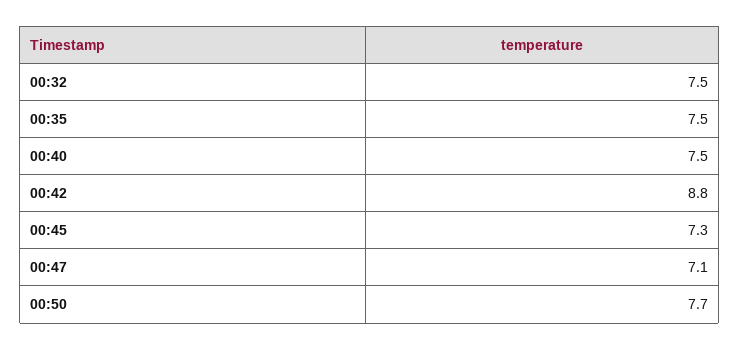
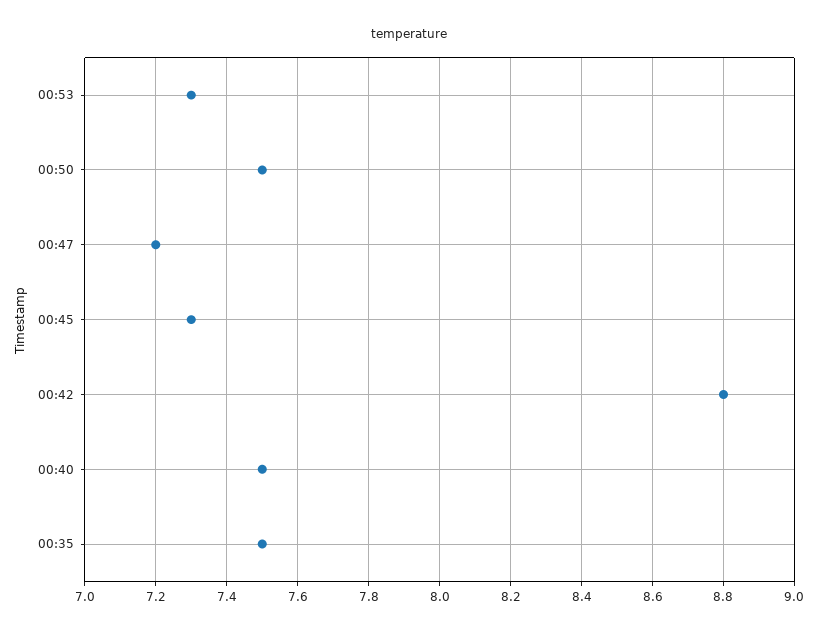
00:32: 7.5 -> none
00:47: 7.1 -> 7.2
00:50: 7.7 -> 7.5
00:53: none -> 7.3

